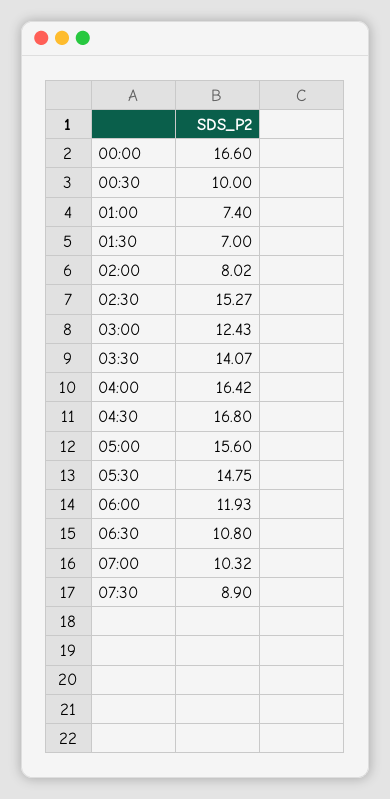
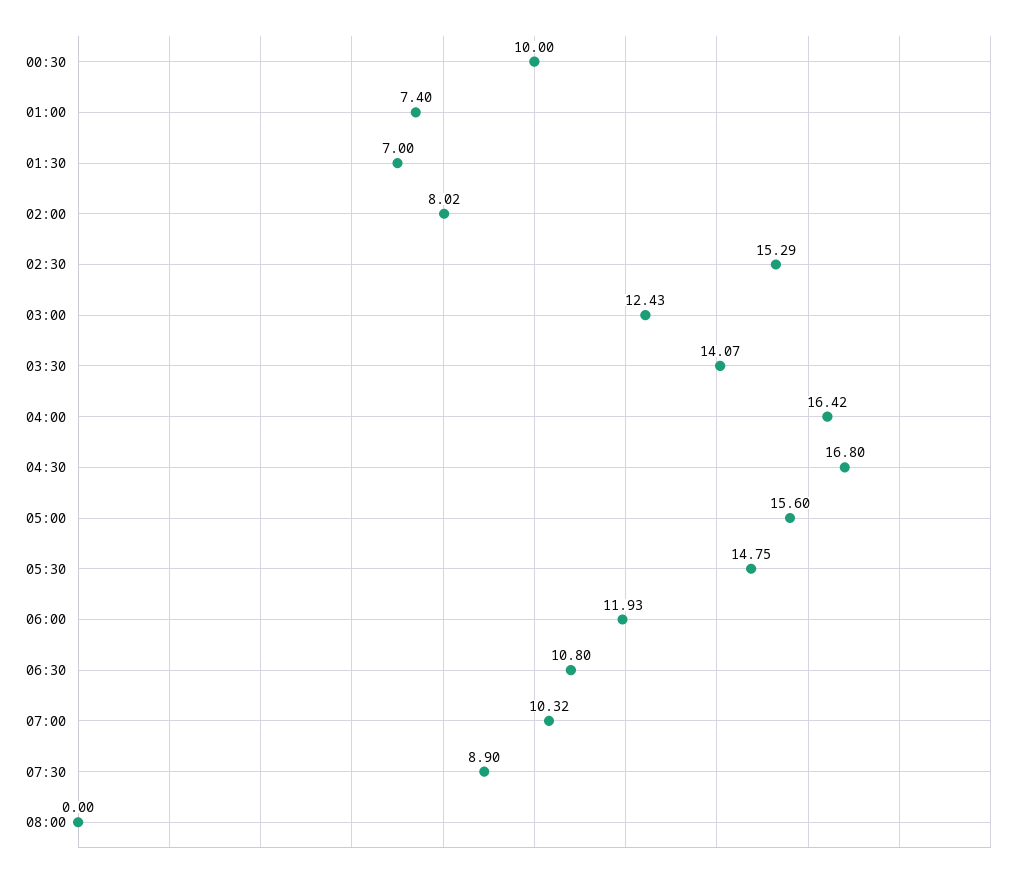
00:00: 16.6 -> none
02:30: 15.27 -> 15.29
08:00: none -> 0

